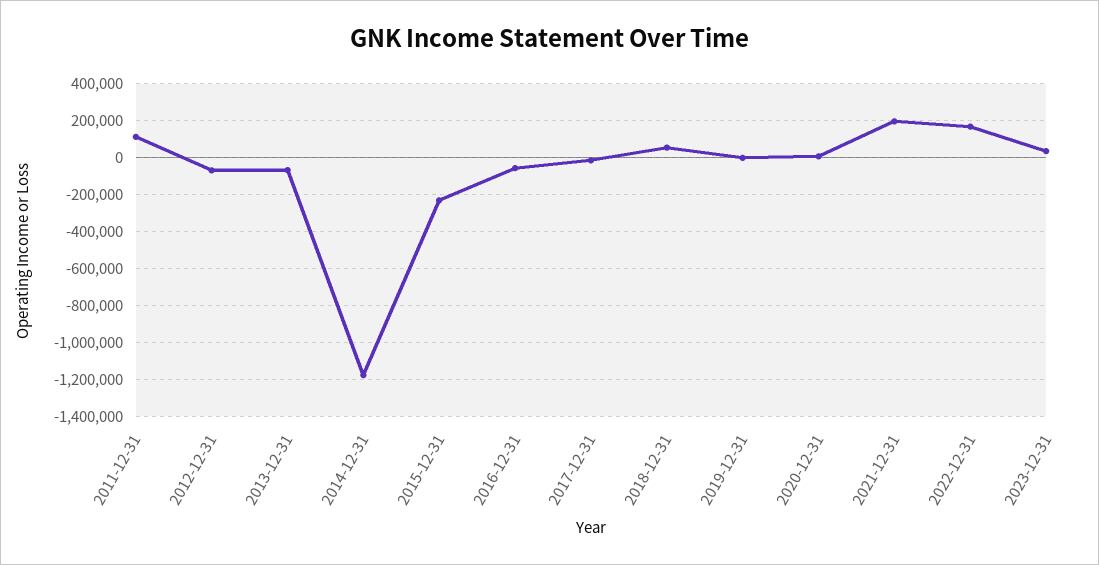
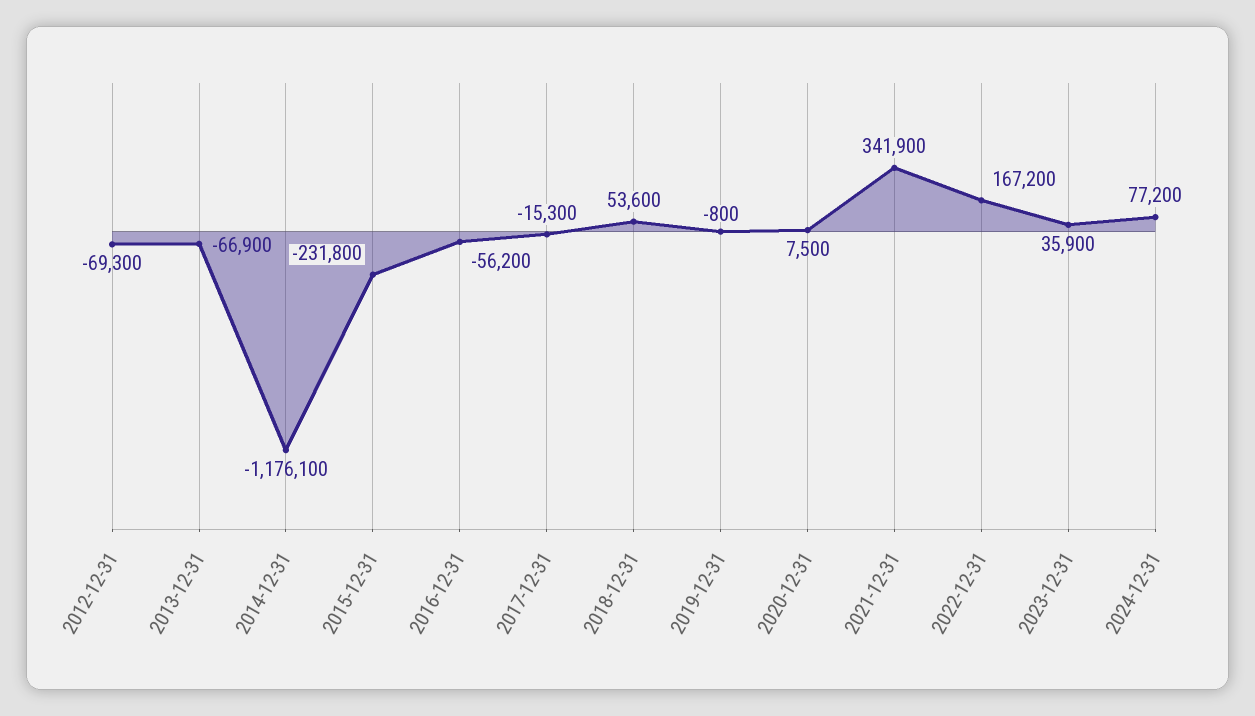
2011-12-31: 100000 -> none
2021-12-31: 200000 -> 341900
2024-12-31: none -> 77200

